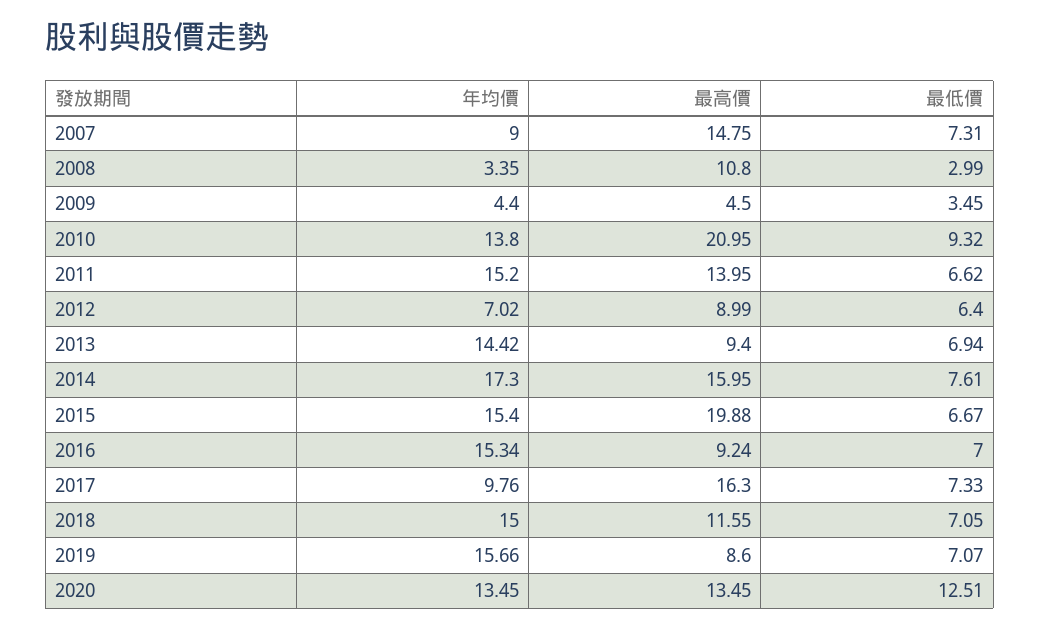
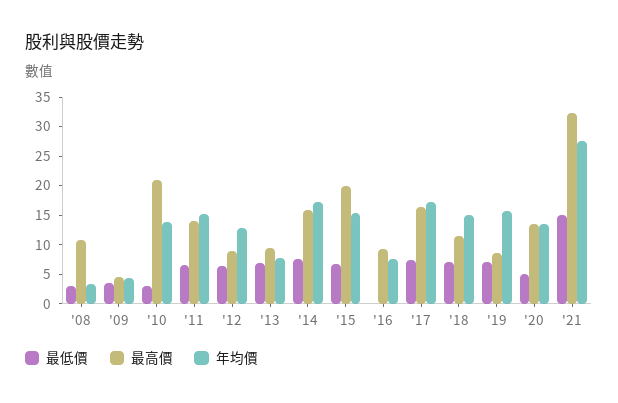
年均價, 2007: 9 -> none
最高價, 2007: 14.75 -> none
最低價, 2007: 7.31 -> none
最低價, 2010: 9.32 -> 2.5
年均價, 2012: 7.02 -> 12.5
年均價, 2013: 14.42 -> 7.5
年均價, 2016: 15.34 -> 7.5
最低價, 2016: 7 -> 0
年均價, 2017: 9.76 -> 17.5
最低價, 2020: 12.51 -> 5
最低價, '21: none -> 15
最高價, '21: none -> 32.5
年均價, '21: none -> 27.5

